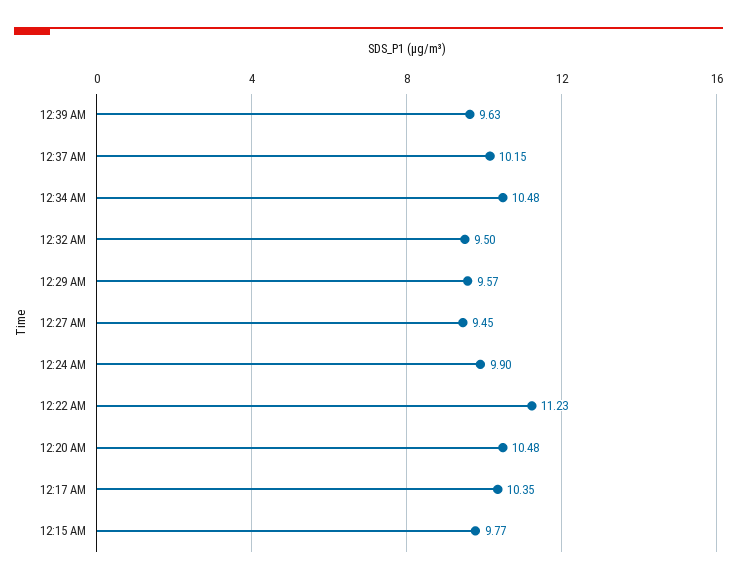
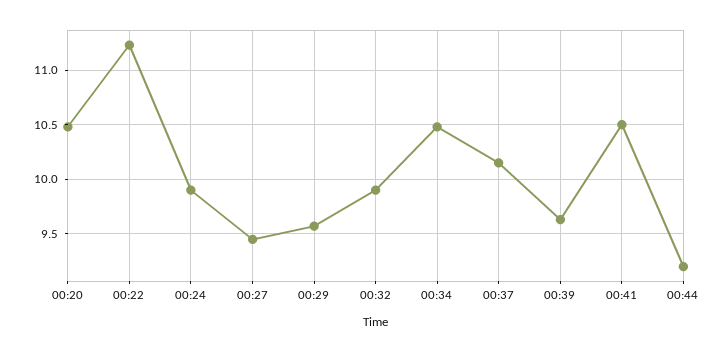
12:32 AM: 9.5 -> 9.9
12:17 AM: 10.35 -> none
12:15 AM: 9.77 -> none
00:41: none -> 10.5
00:44: none -> 9.2

